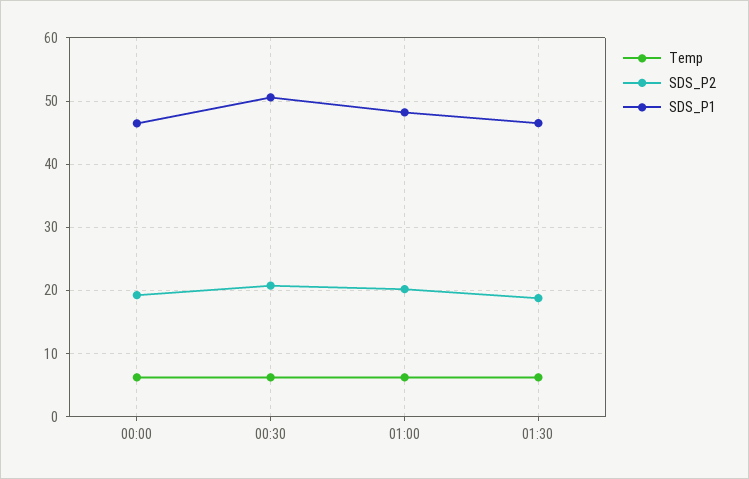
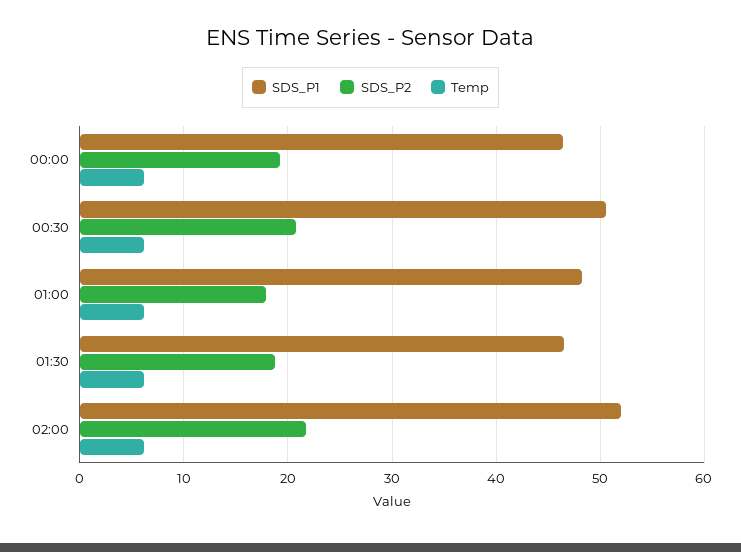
SDS_P2, 01:00: 20 -> 18
SDS_P1, 02:00: none -> 52
SDS_P2, 02:00: none -> 22
Temp, 02:00: none -> 6

